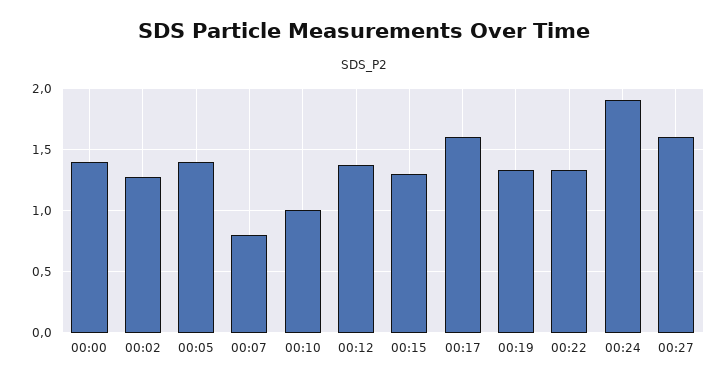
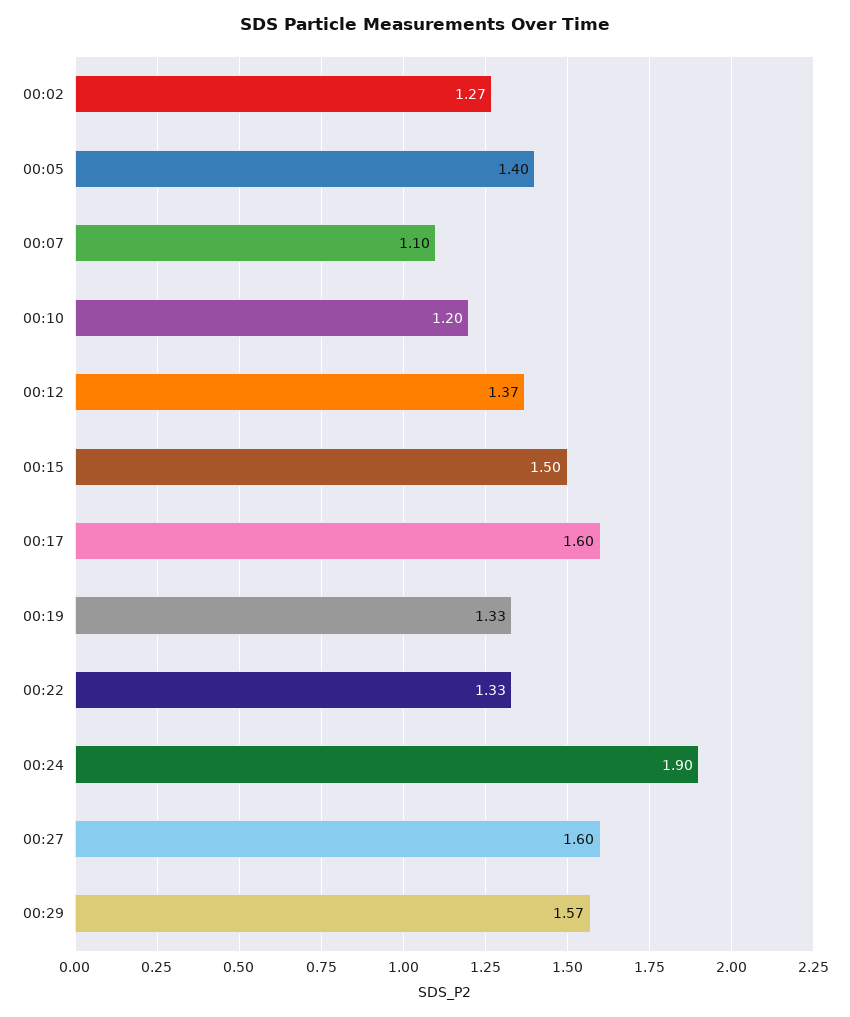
00:00: 1.4 -> none
00:07: 0.8 -> 1.1
00:10: 1 -> 1.2
00:15: 1.3 -> 1.5
00:29: none -> 1.57

